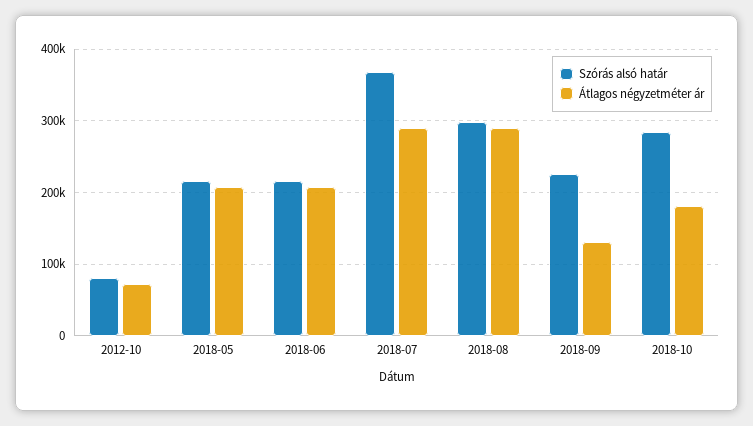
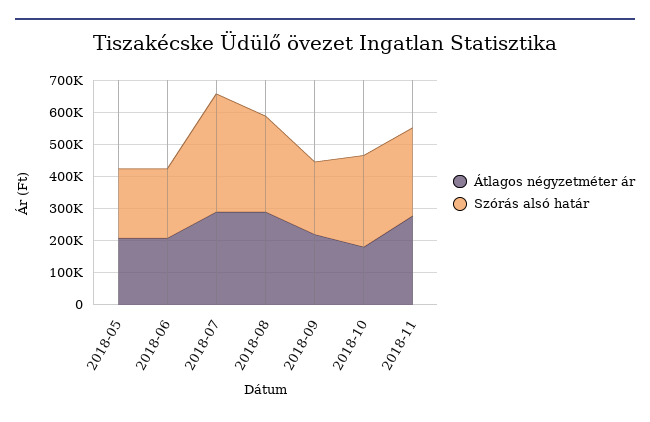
Szórás alsó határ, 2012-10: 80000 -> none
Átlagos négyzetméter ár, 2012-10: 70000 -> none
Átlagos négyzetméter ár, 2018-09: 130000 -> 225000
Átlagos négyzetméter ár, 2018-11: none -> 275000
Szórás alsó határ, 2018-11: none -> 275000

